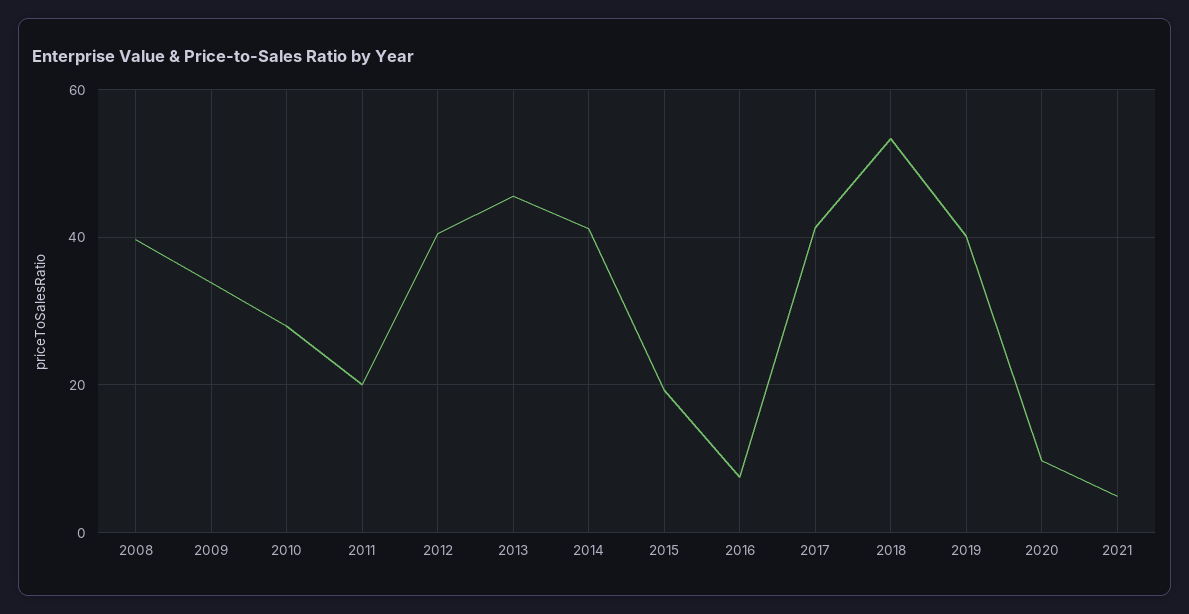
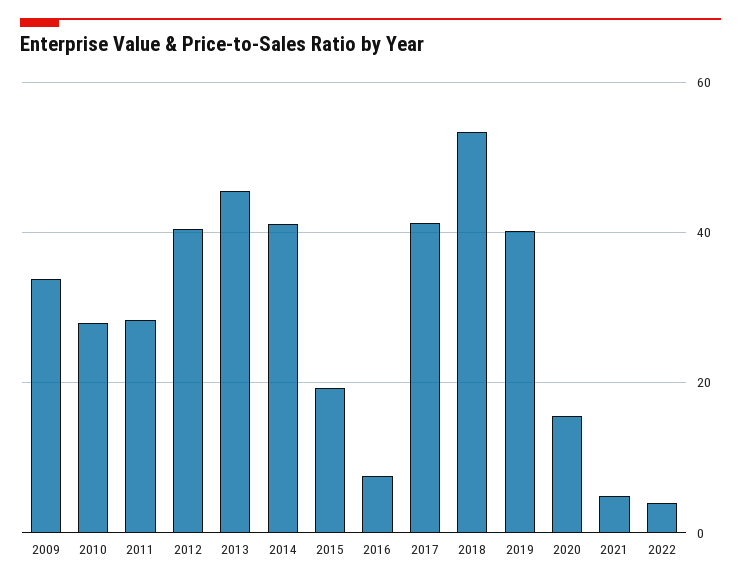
2008: 40 -> none
2011: 20 -> 28
2020: 10 -> 16
2022: none -> 4

